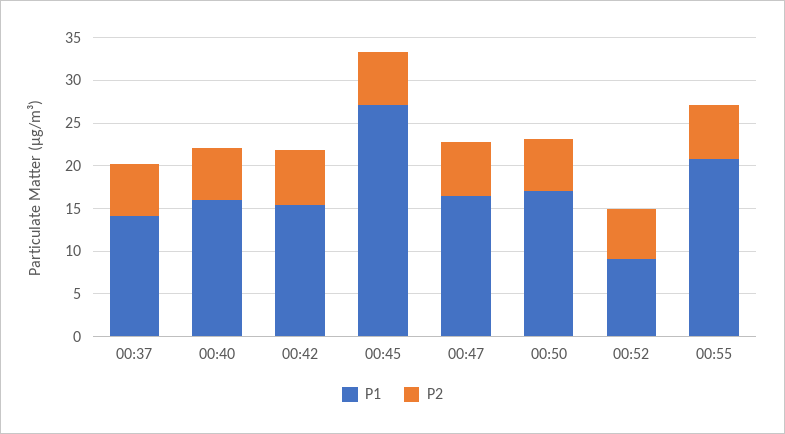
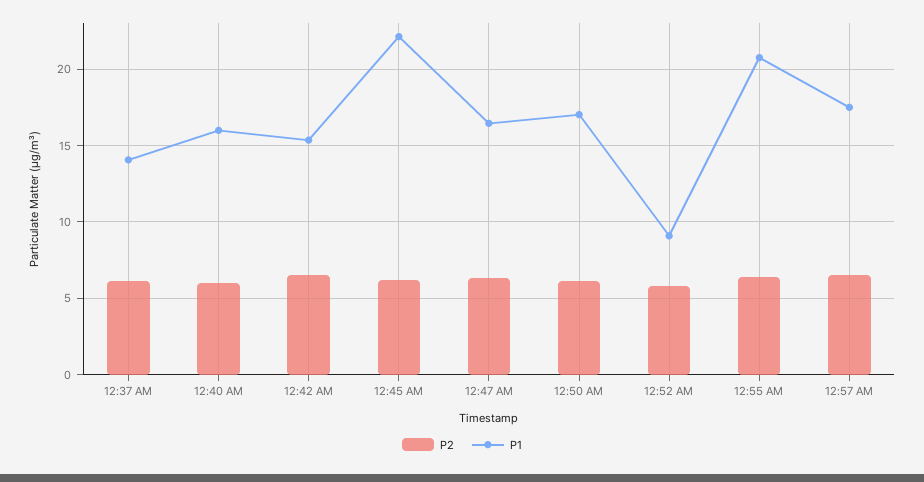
P1, 00:45: 27 -> 22
P2, 12:57 AM: none -> 6.5
P1, 12:57 AM: none -> 17.5

